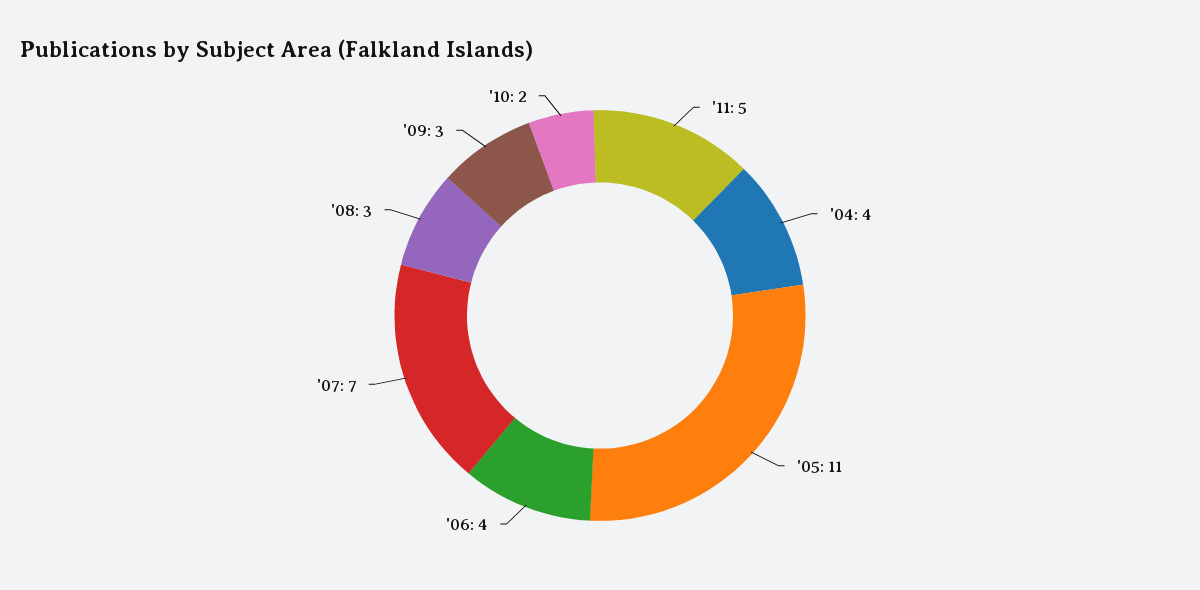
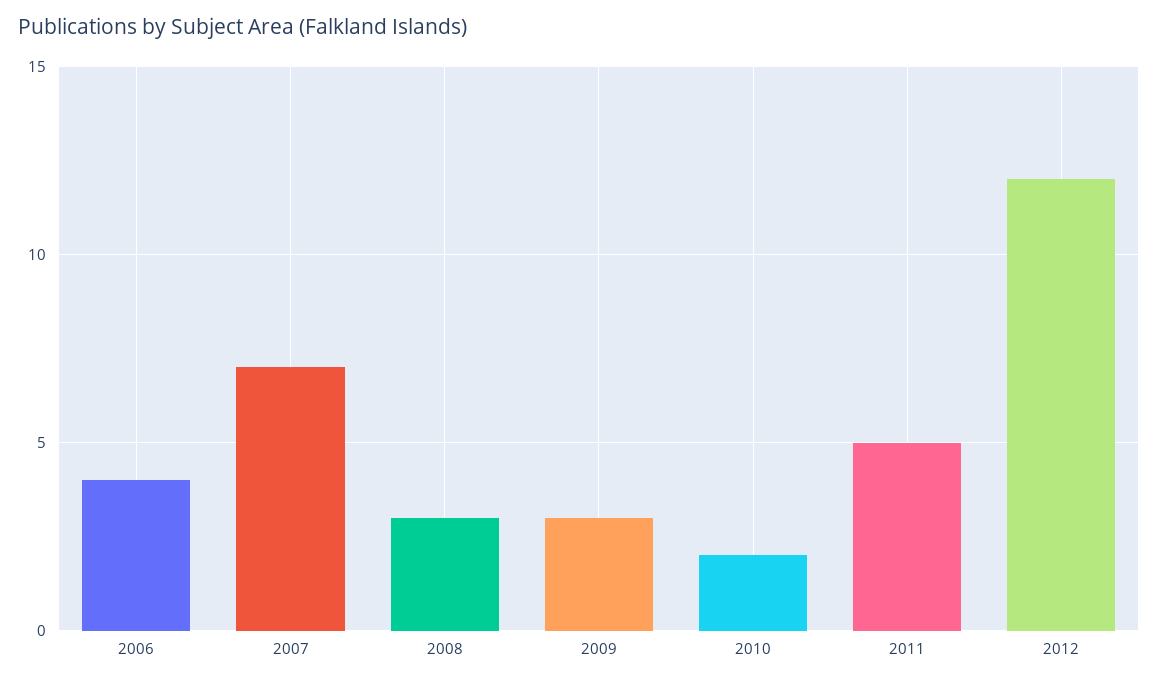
'04: 4 -> none
'05: 11 -> none
2012: none -> 12

